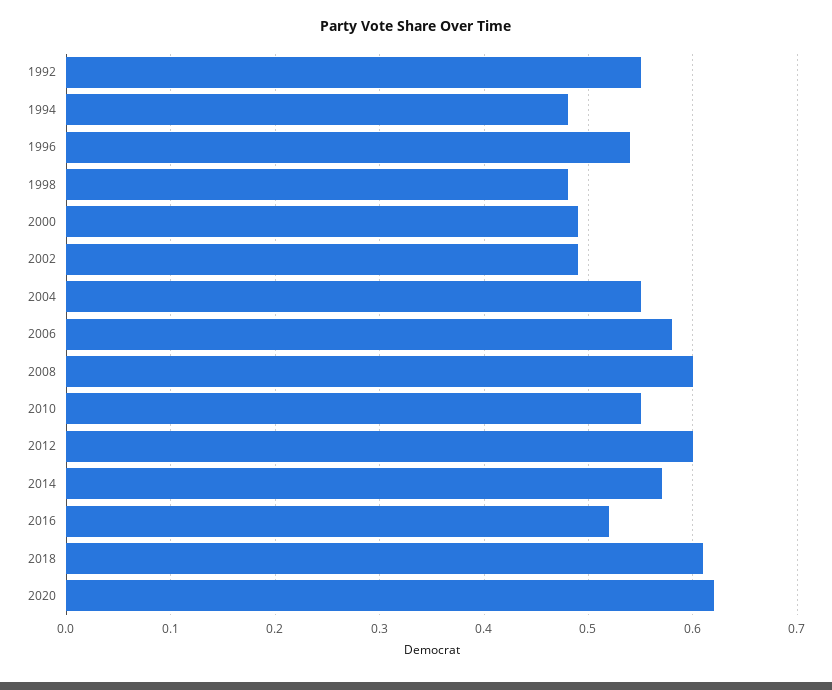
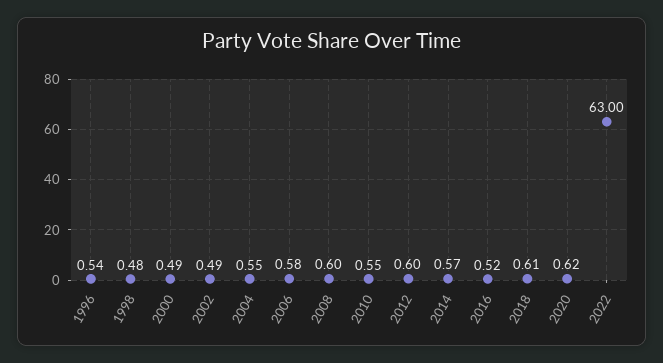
1992: 0.55 -> none
1994: 0.48 -> none
2022: none -> 63

